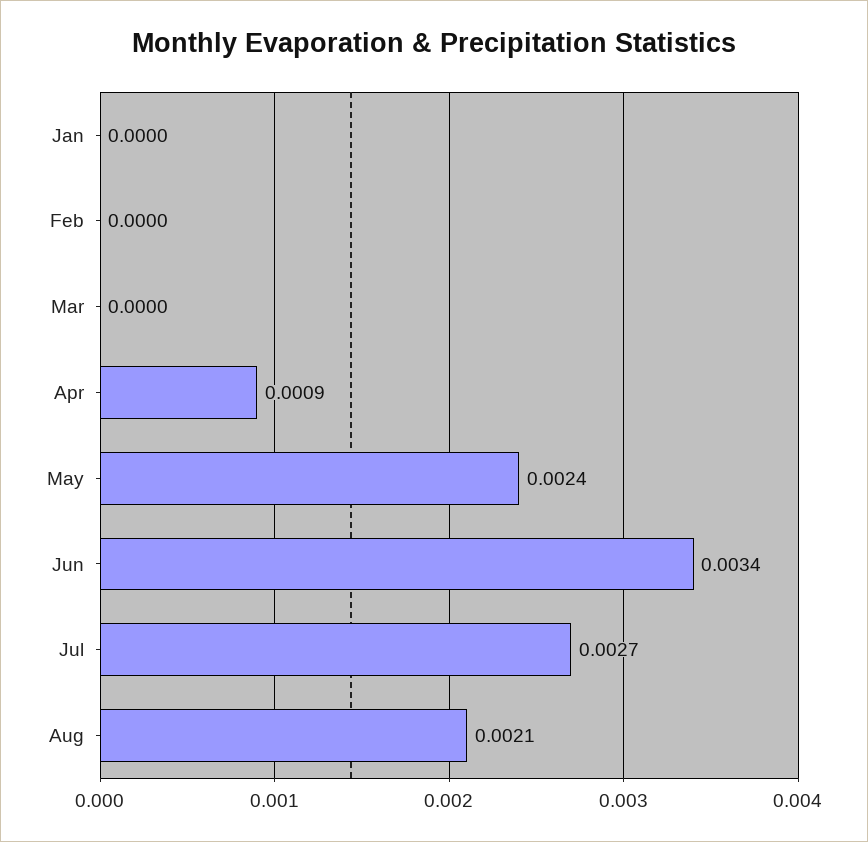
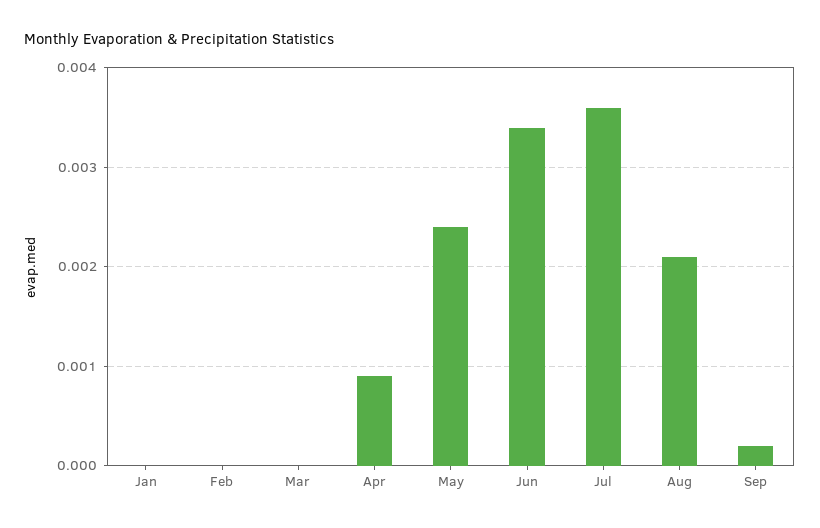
Jul: 0.0027 -> 0.0036
Sep: none -> 0.0002

